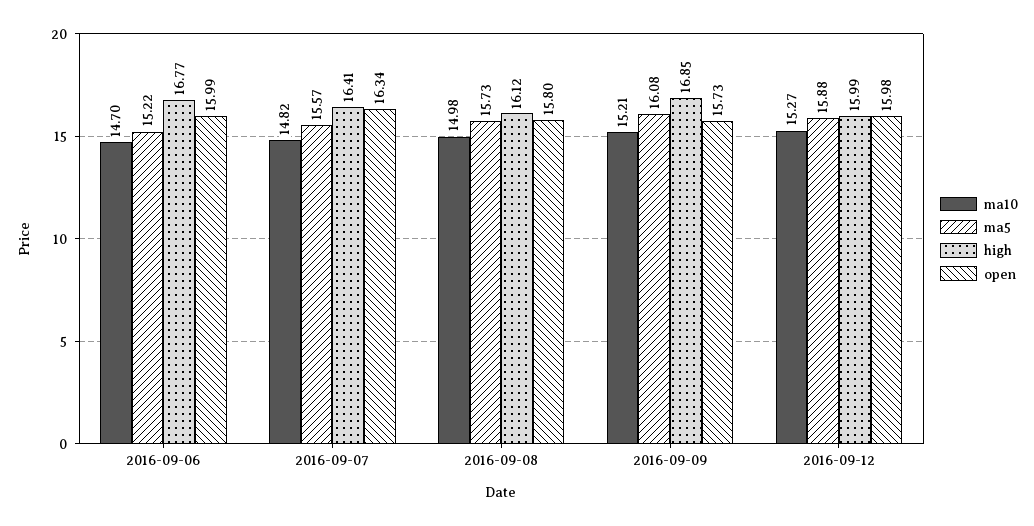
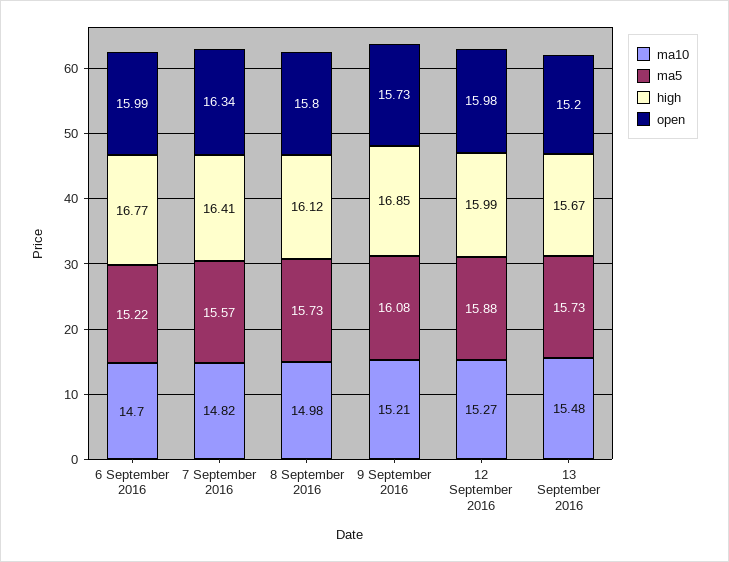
ma10, 13 September 2016: none -> 15.48
ma5, 13 September 2016: none -> 15.73
high, 13 September 2016: none -> 15.67
open, 13 September 2016: none -> 15.2

